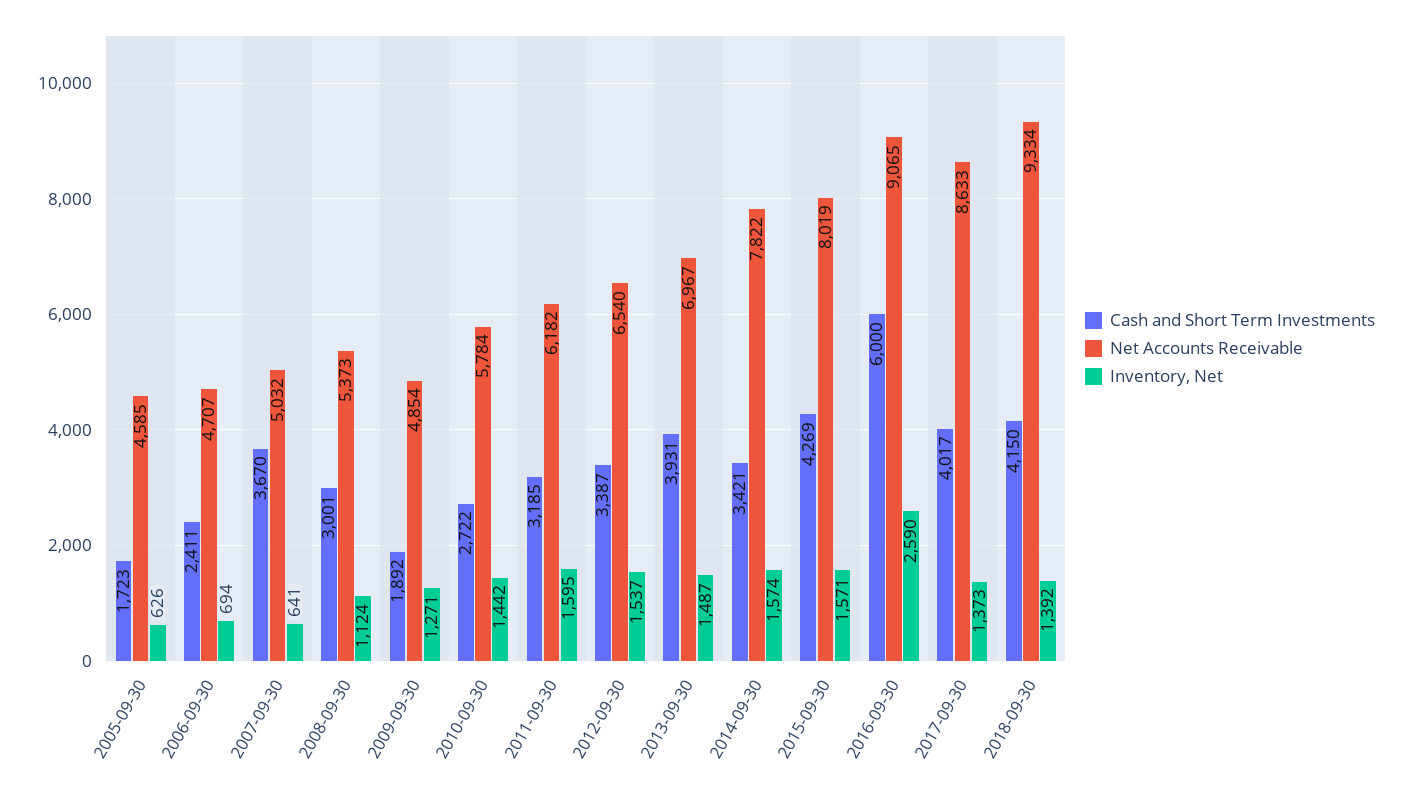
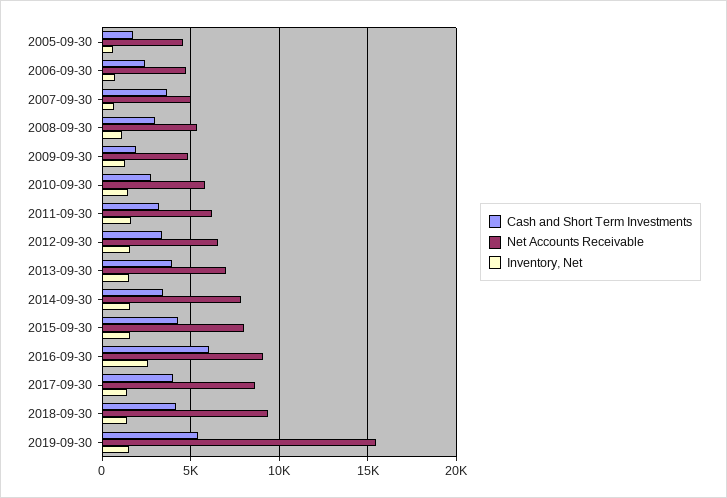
Cash and Short Term Investments, 2019-09-30: none -> 5500
Net Accounts Receivable, 2019-09-30: none -> 15500
Inventory, Net, 2019-09-30: none -> 1500

